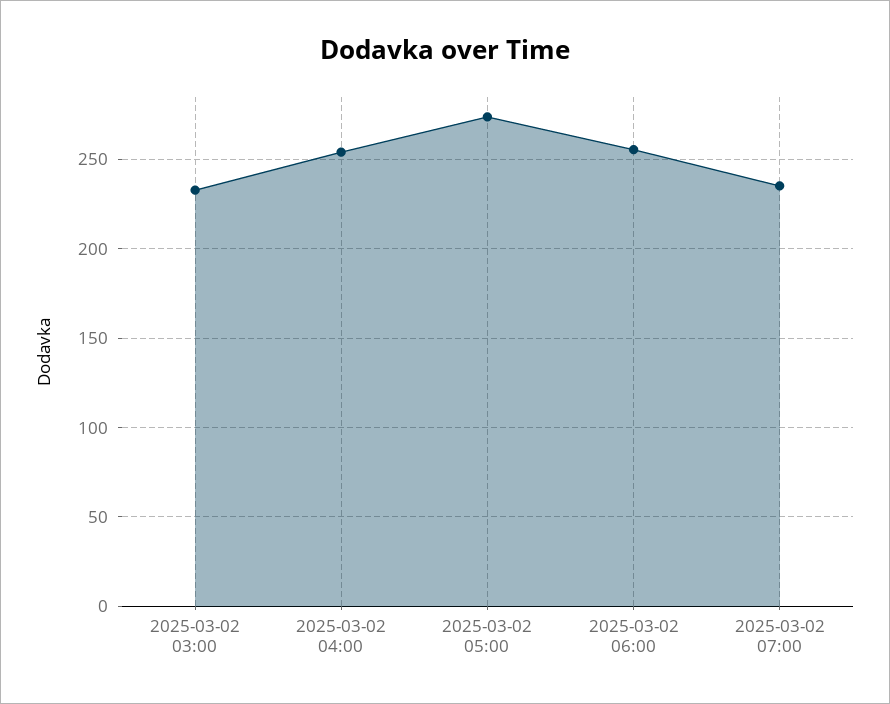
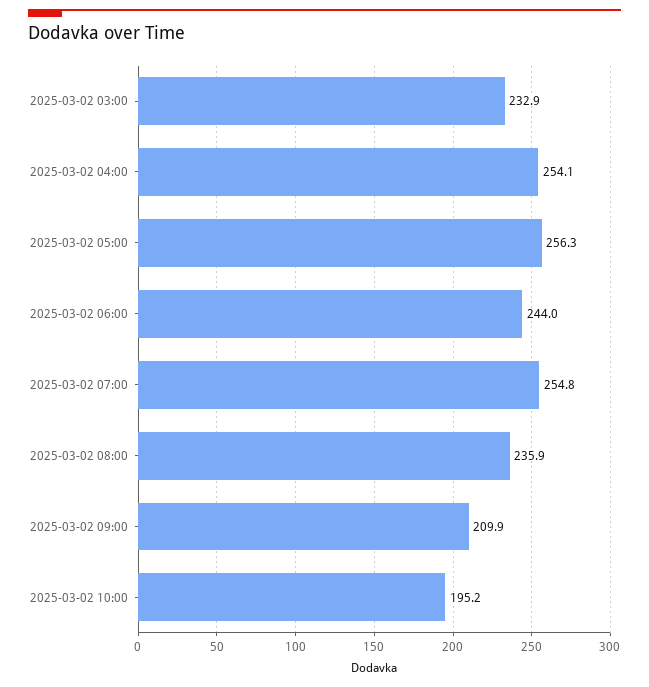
2025-03-02 05:00: 275 -> 256.3
2025-03-02 06:00: 255 -> 244
2025-03-02 07:00: 235 -> 254.8
2025-03-02 08:00: none -> 235.9
2025-03-02 09:00: none -> 209.9
2025-03-02 10:00: none -> 195.2

